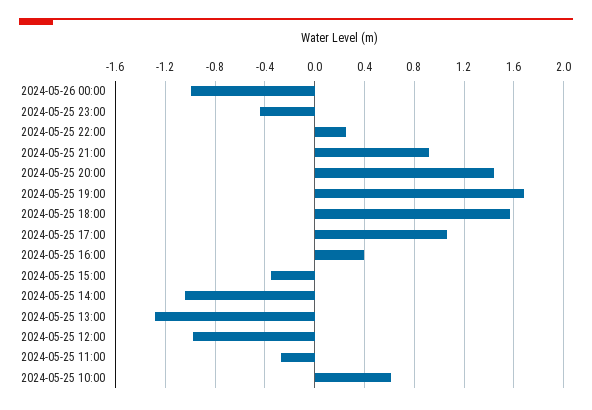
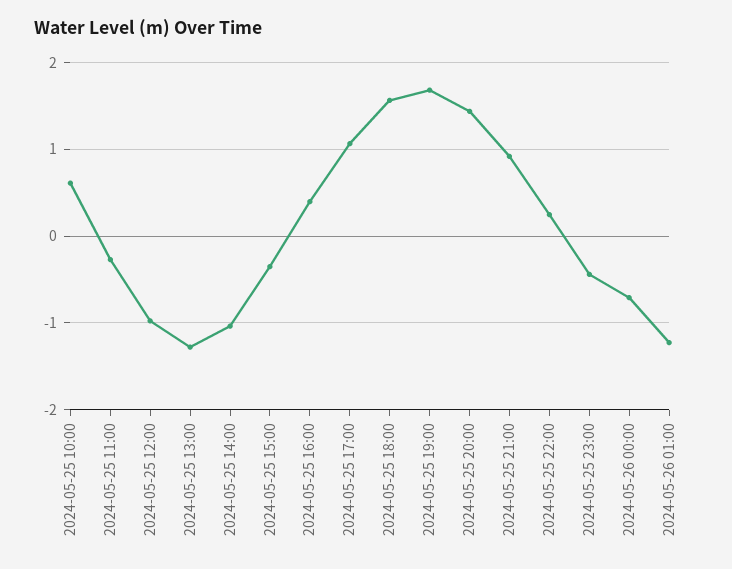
2024-05-26 00:00: -1 -> -0.7
2024-05-26 01:00: none -> -1.2

